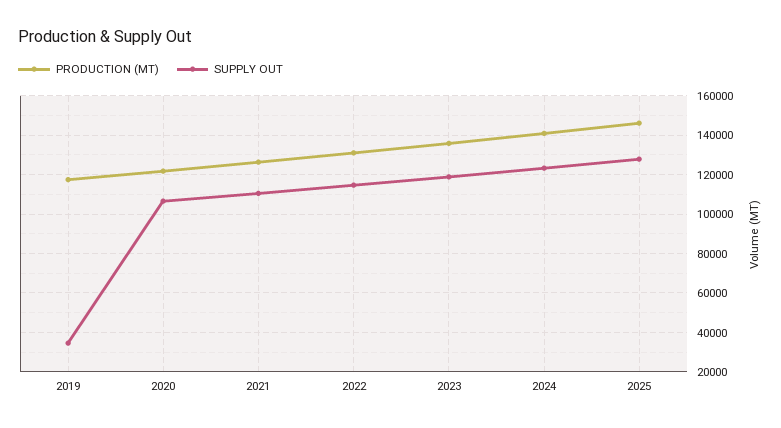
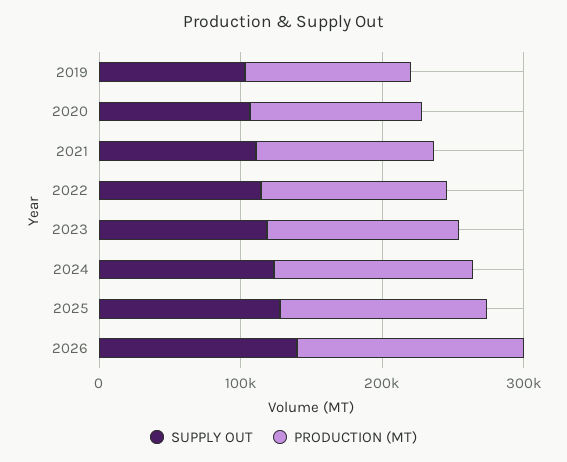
SUPPLY OUT, 2019: 35000 -> 100000
SUPPLY OUT, 2026: none -> 140000
PRODUCTION (MT), 2026: none -> 160000

